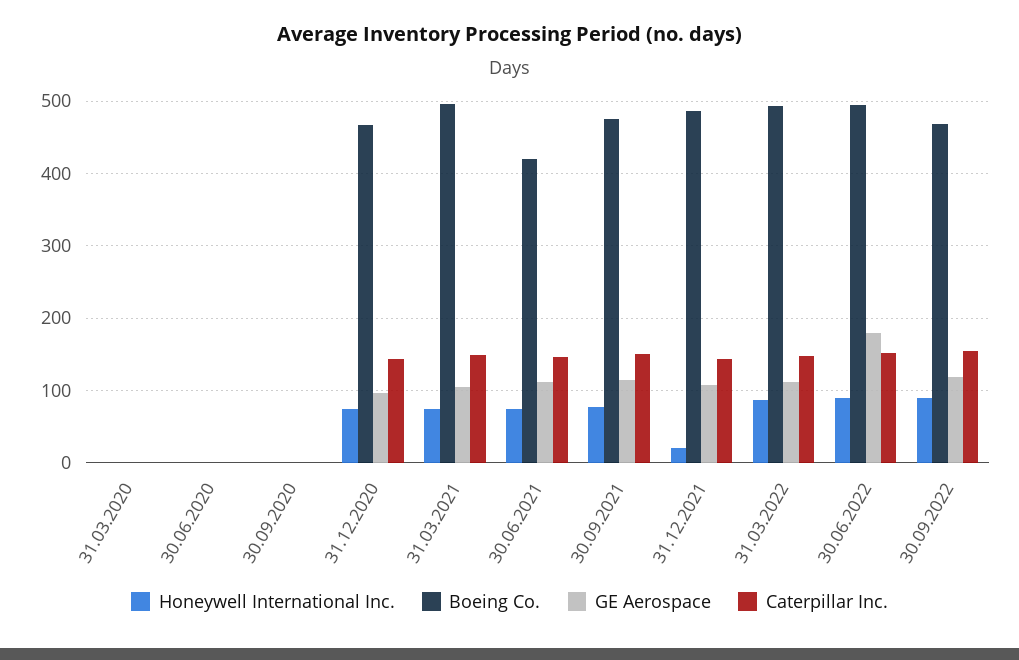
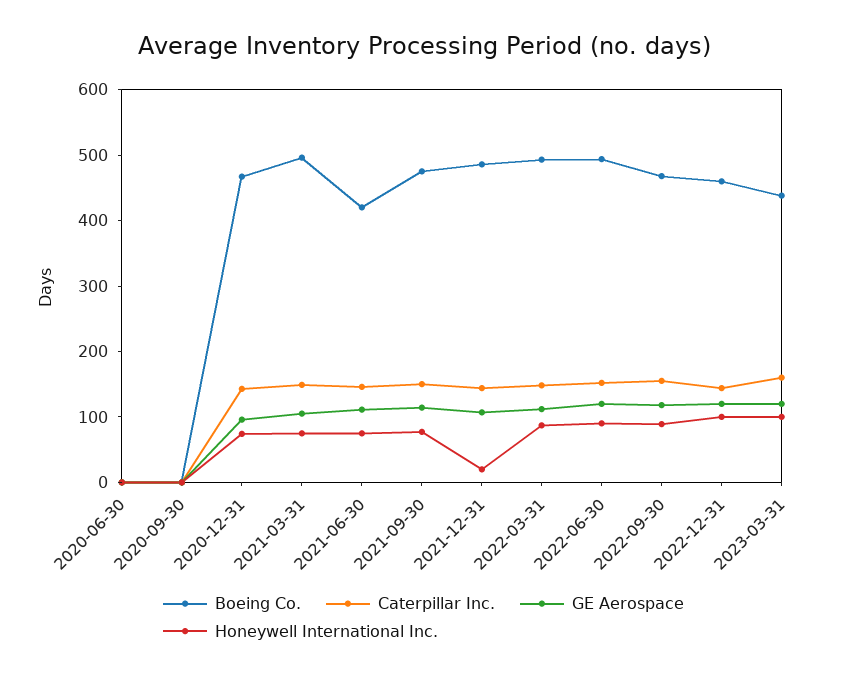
Honeywell International Inc., 31.03.2020: 0 -> none
Boeing Co., 31.03.2020: 0 -> none
GE Aerospace, 31.03.2020: 0 -> none
Caterpillar Inc., 31.03.2020: 0 -> none
GE Aerospace, 30.06.2022: 180 -> 120
Boeing Co., 2022-12-31: none -> 460
Caterpillar Inc., 2022-12-31: none -> 140
GE Aerospace, 2022-12-31: none -> 120
Honeywell International Inc., 2022-12-31: none -> 100
Boeing Co., 2023-03-31: none -> 440
Caterpillar Inc., 2023-03-31: none -> 160
GE Aerospace, 2023-03-31: none -> 120
Honeywell International Inc., 2023-03-31: none -> 100

